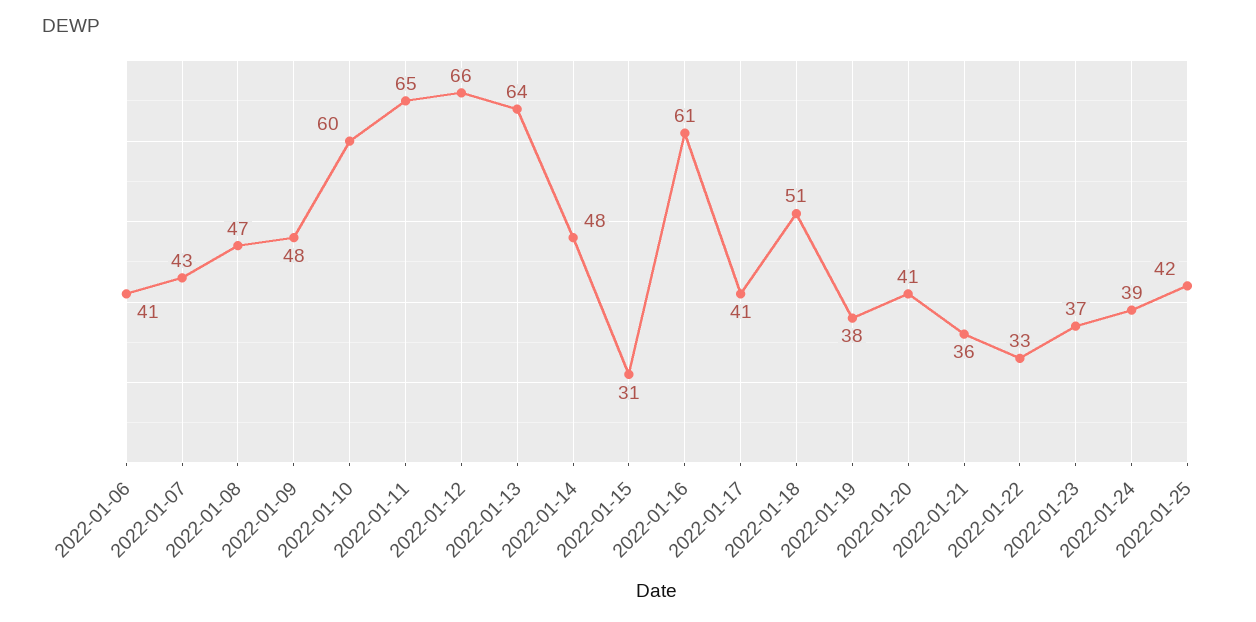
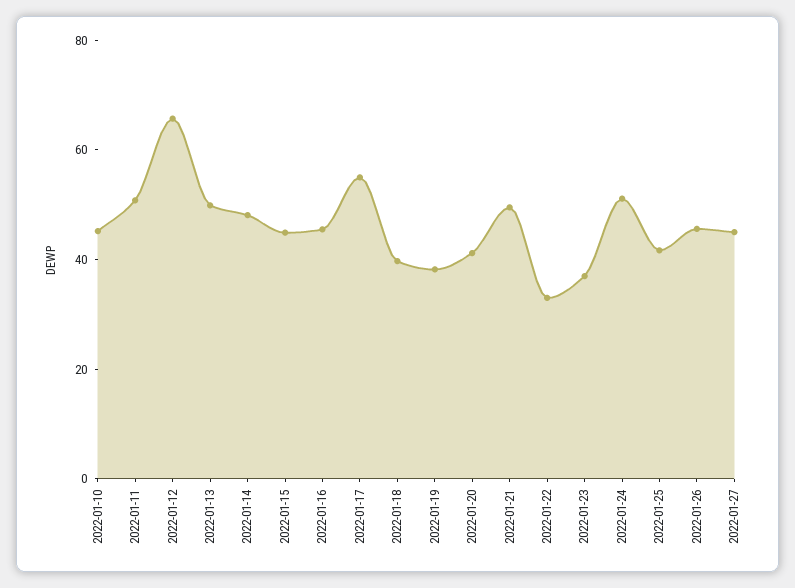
2022-01-06: 41 -> none
2022-01-07: 43 -> none
2022-01-08: 47 -> none
2022-01-09: 48 -> none
2022-01-10: 60 -> 45
2022-01-11: 65 -> 50
2022-01-13: 64 -> 50
2022-01-15: 31 -> 45
2022-01-16: 61 -> 45
2022-01-17: 41 -> 55
2022-01-18: 51 -> 40
2022-01-21: 36 -> 50
2022-01-24: 39 -> 50
2022-01-26: none -> 45
2022-01-27: none -> 45

